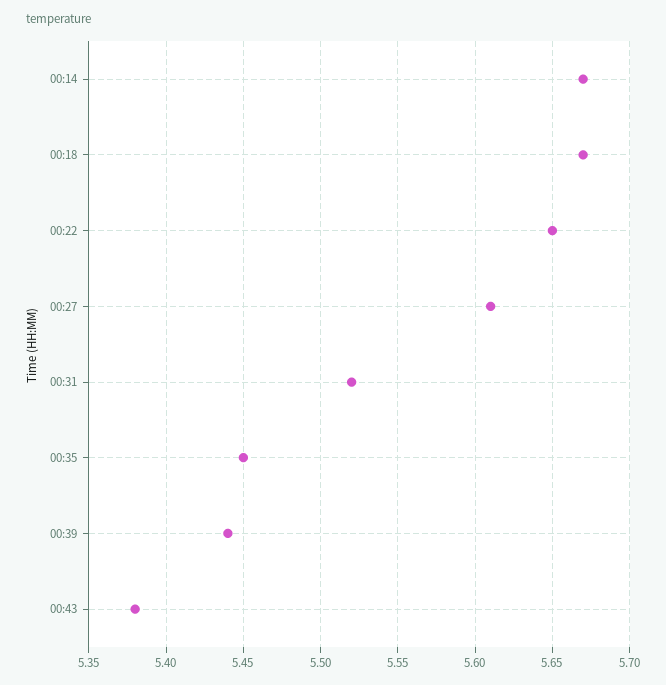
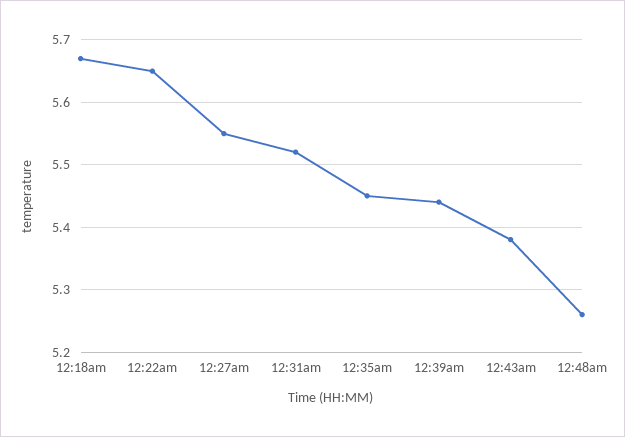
00:14: 5.67 -> none
00:27: 5.61 -> 5.55
12:48am: none -> 5.26

